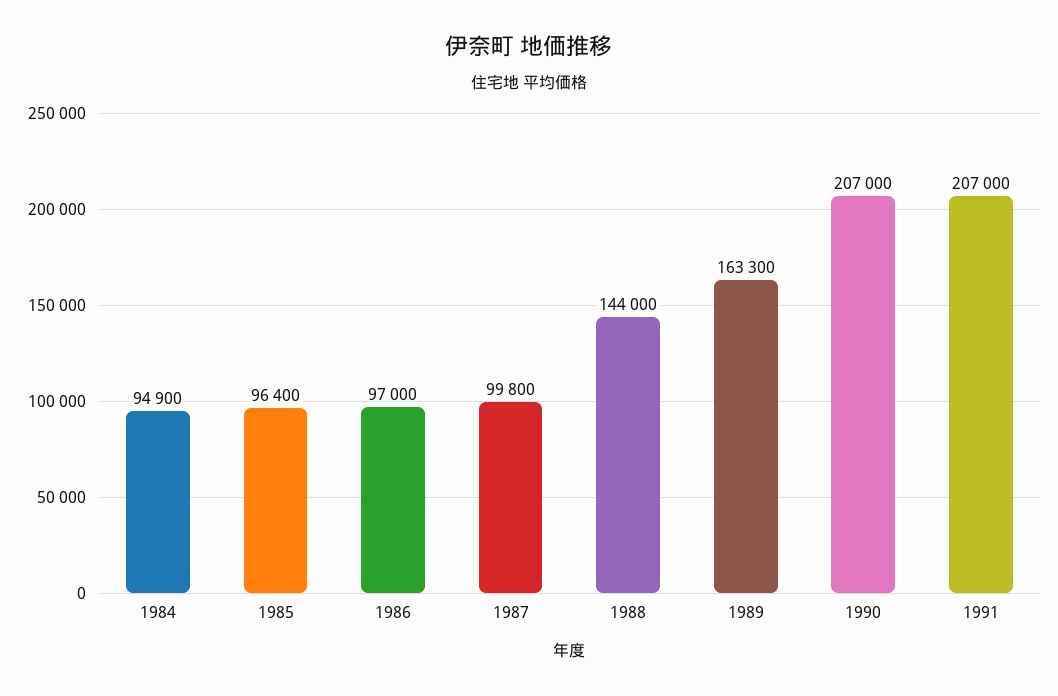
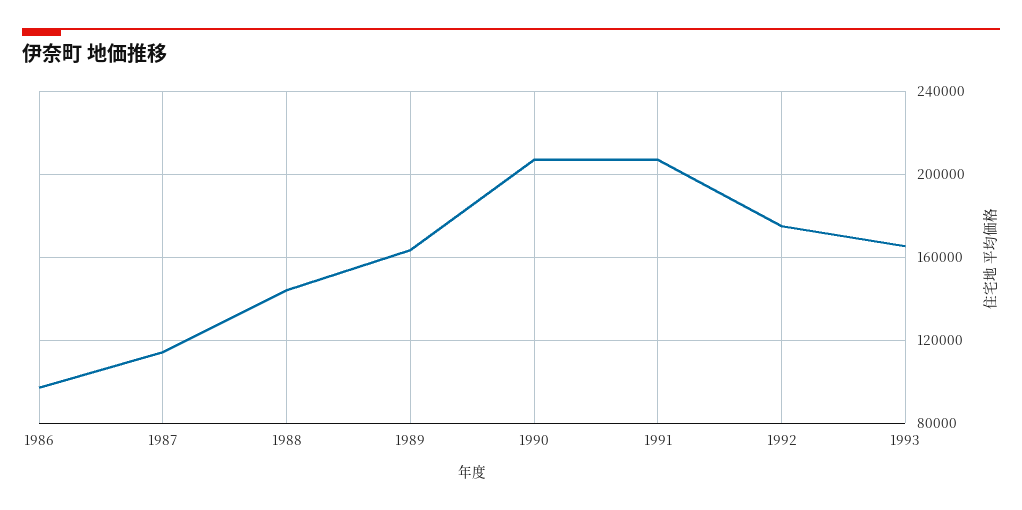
1984: 94900 -> none
1985: 96400 -> none
1987: 99800 -> 115000
1992: none -> 175000
1993: none -> 165000

